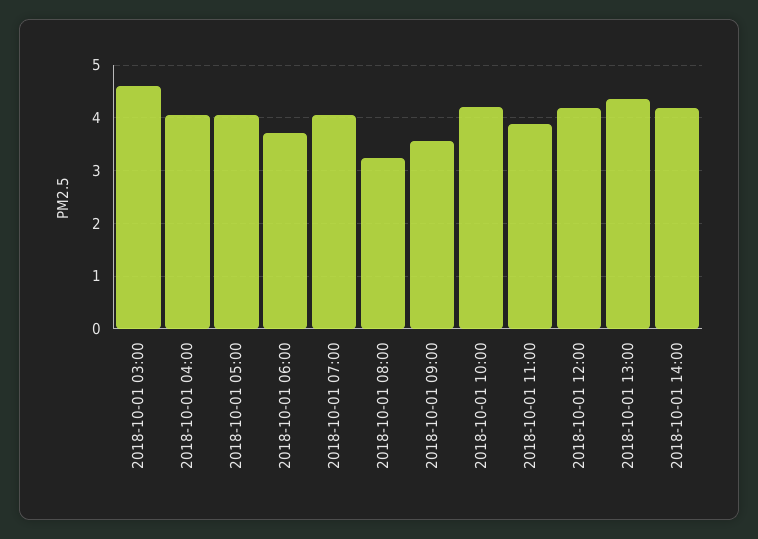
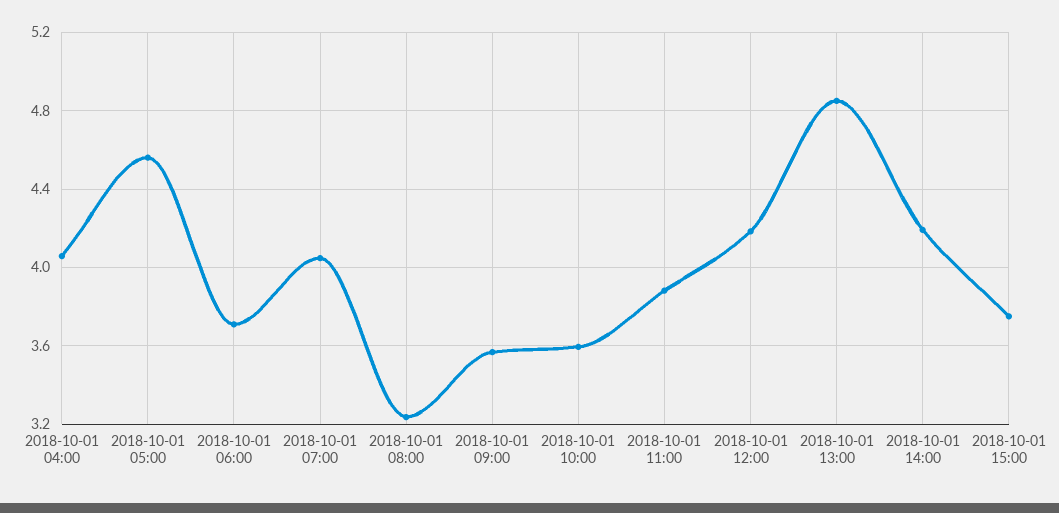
2018-10-01 03:00: 4.6 -> none
2018-10-01 05:00: 4 -> 4.55
2018-10-01 10:00: 4.2 -> 3.6
2018-10-01 13:00: 4.4 -> 4.85
2018-10-01 15:00: none -> 3.75

